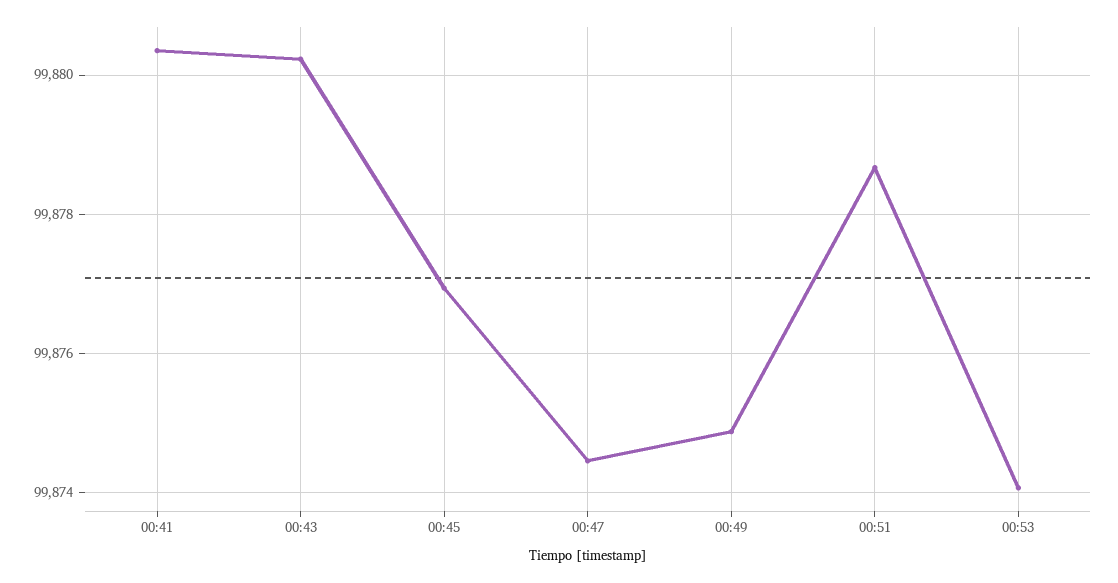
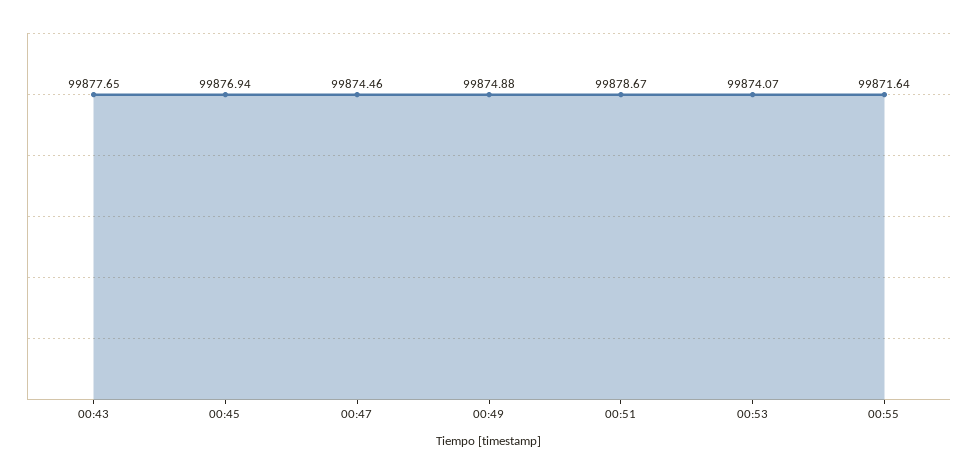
00:41: 99880.4 -> none
00:43: 99880.2 -> 99877.65
00:55: none -> 99871.64

